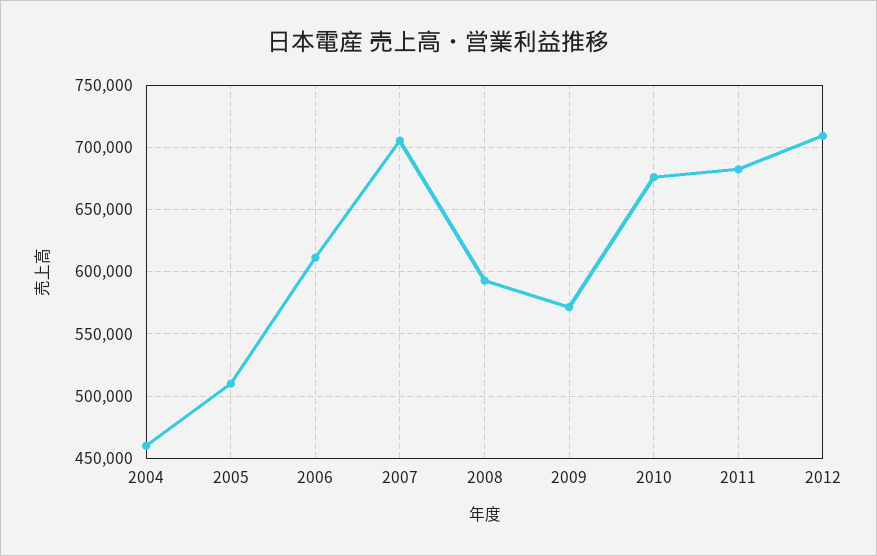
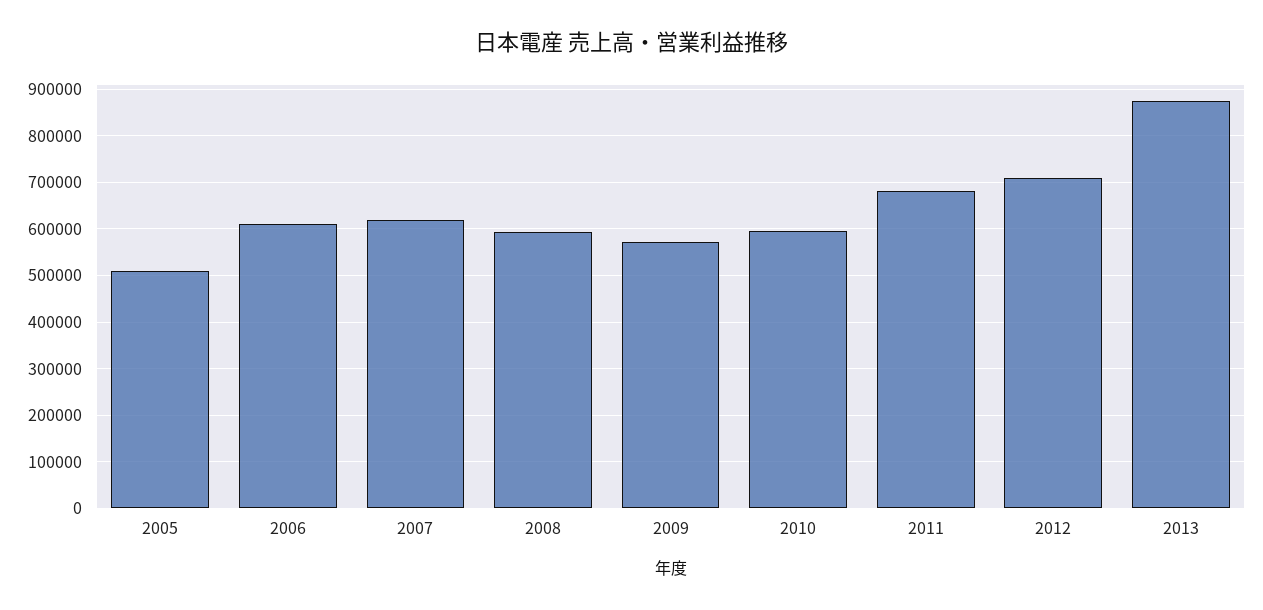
2004: 460000 -> none
2007: 705000 -> 620000
2010: 675000 -> 600000
2013: none -> 880000

